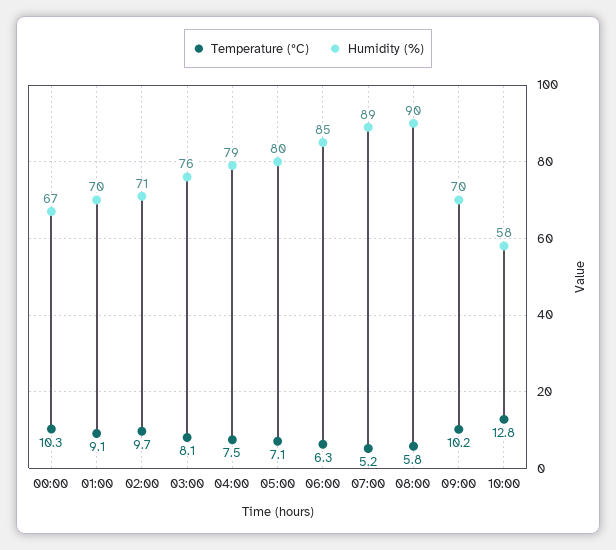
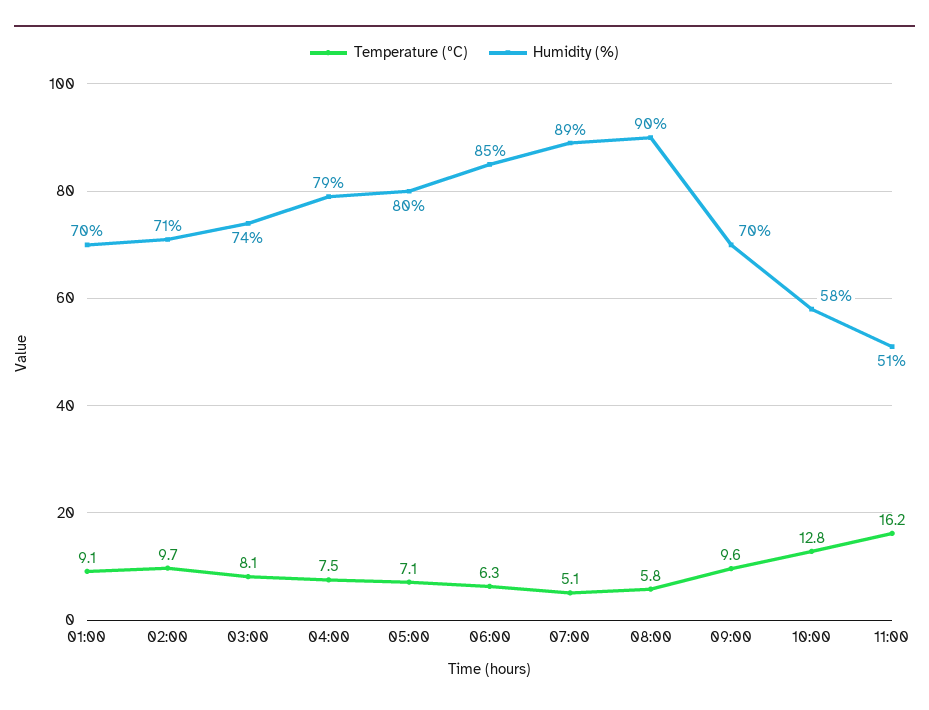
Temperature (ºC), 00:00: 10.3 -> none
Humidity (%), 00:00: 67 -> none
Humidity (%), 03:00: 76 -> 74
Temperature (ºC), 07:00: 5.2 -> 5.1
Temperature (ºC), 09:00: 10.2 -> 9.6
Temperature (ºC), 11:00: none -> 16.2
Humidity (%), 11:00: none -> 51

